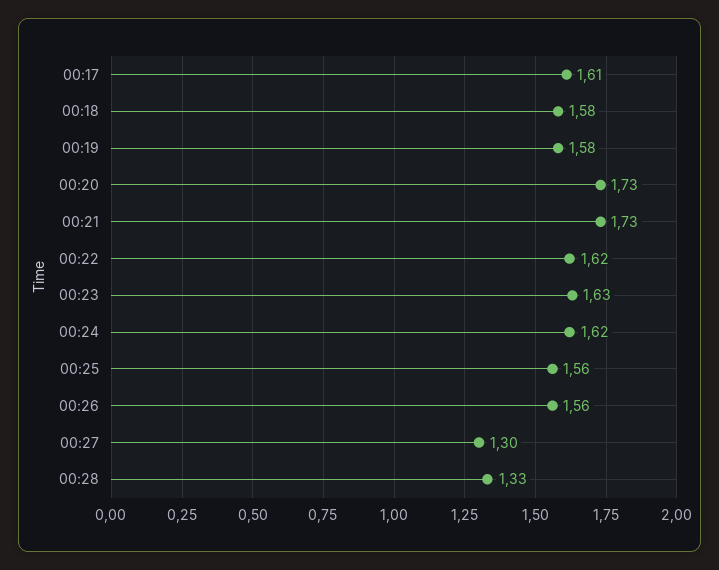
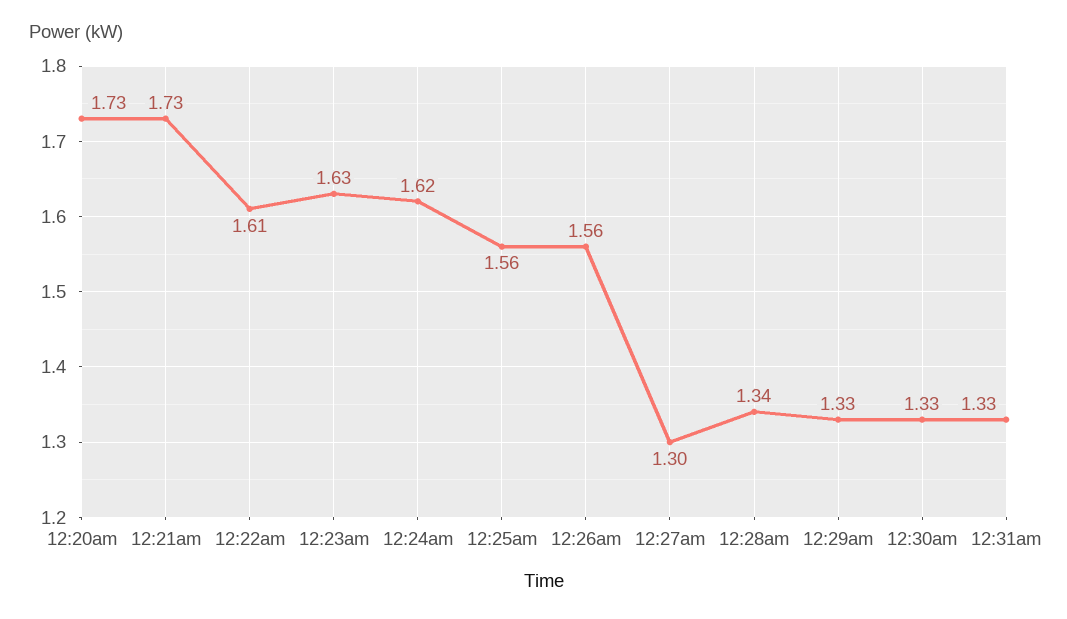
00:17: 1.61 -> none
00:18: 1.58 -> none
00:19: 1.58 -> none
00:22: 1.62 -> 1.61
00:28: 1.33 -> 1.34
12:29am: none -> 1.33
12:30am: none -> 1.33
12:31am: none -> 1.33

